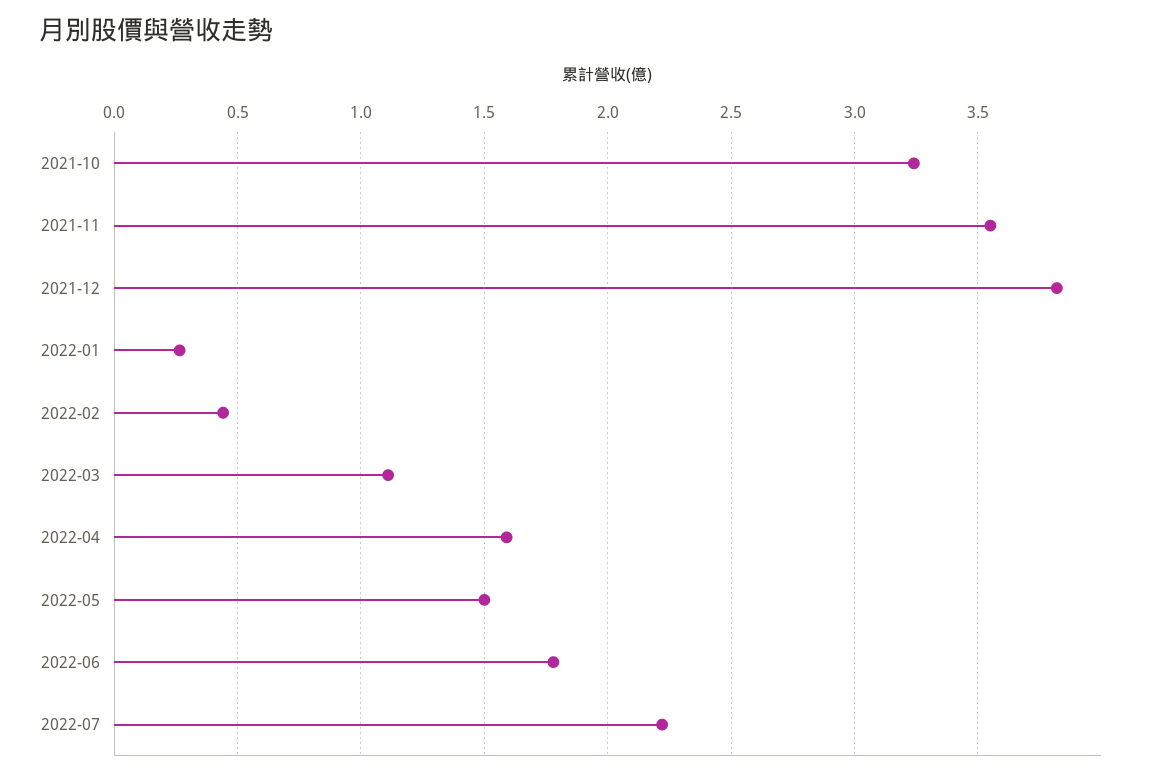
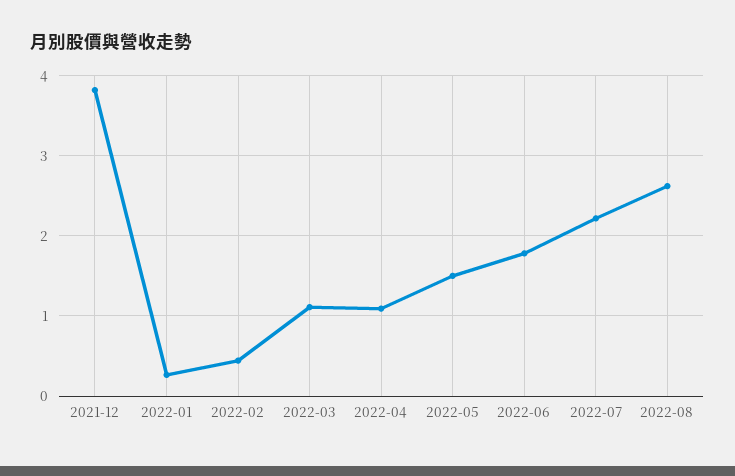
2021-10: 3.25 -> none
2021-11: 3.55 -> none
2022-04: 1.6 -> 1.1
2022-08: none -> 2.6

